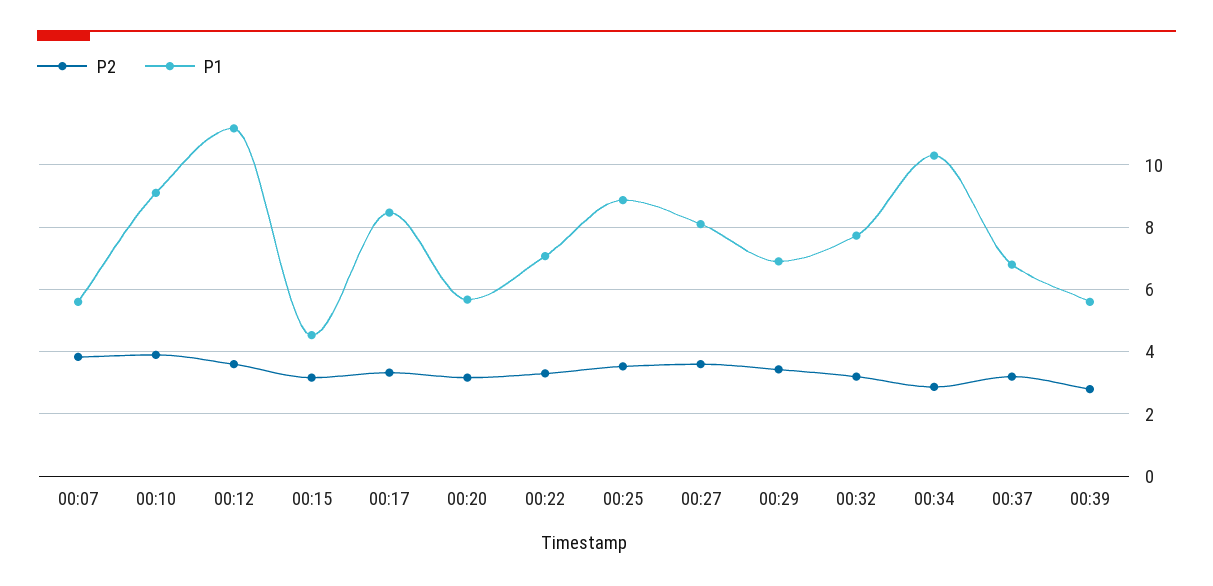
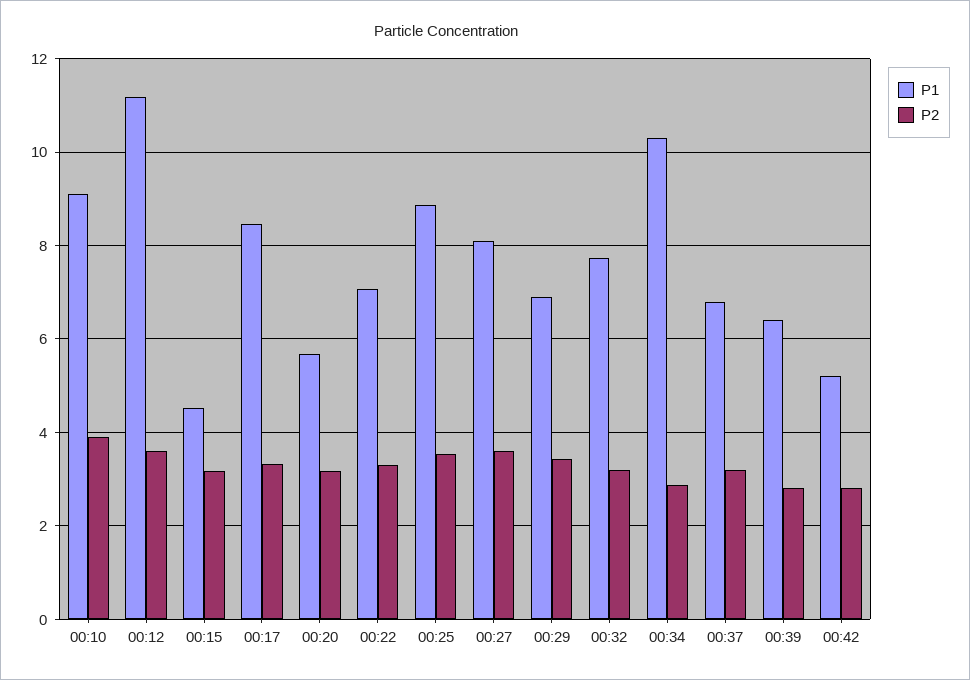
P2, 00:07: 3.8 -> none
P1, 00:07: 5.6 -> none
P1, 00:39: 5.6 -> 6.4
P1, 00:42: none -> 5.2
P2, 00:42: none -> 2.8

